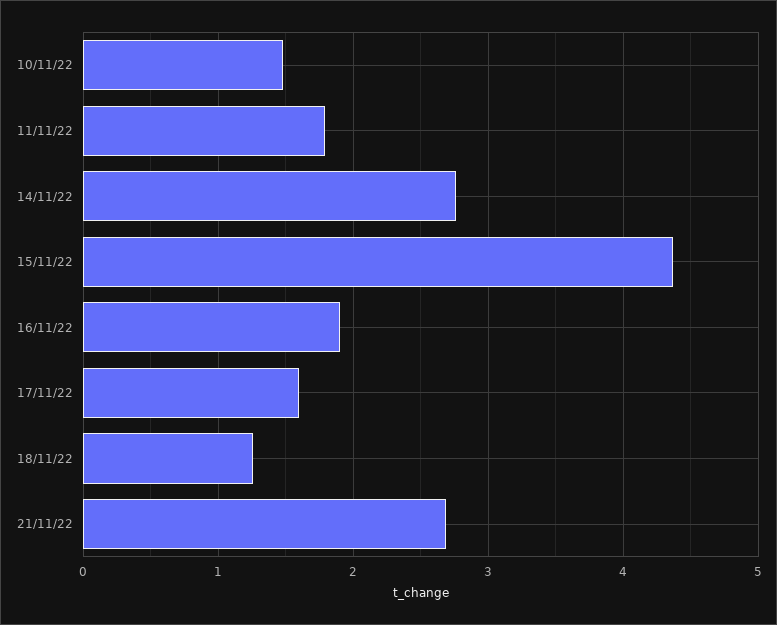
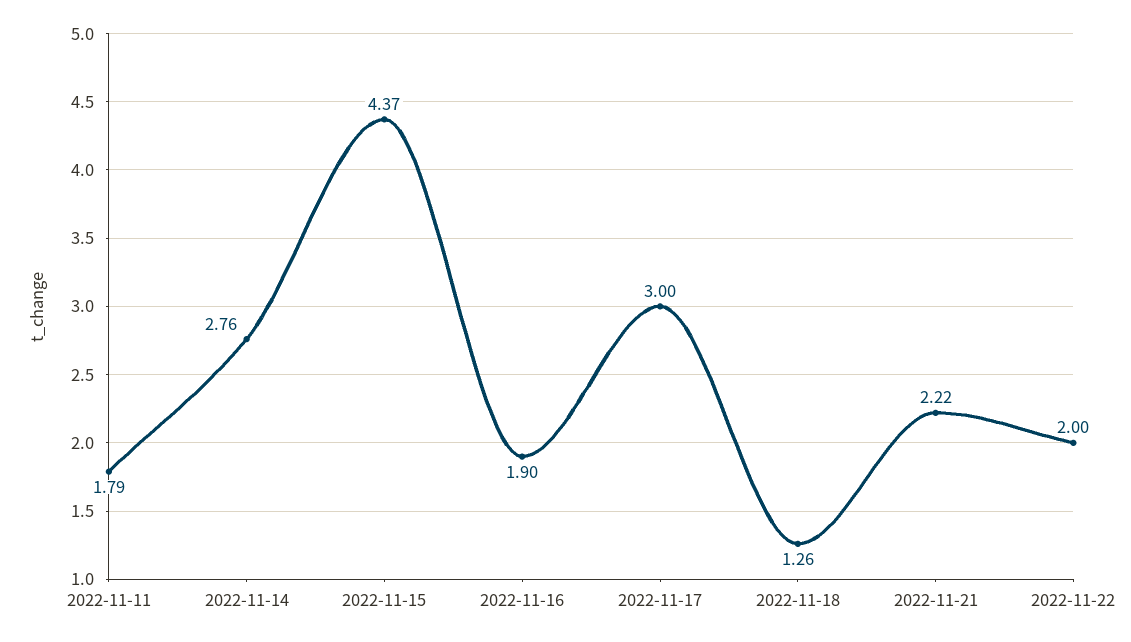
10/11/22: 1.5 -> none
17/11/22: 1.6 -> 3
21/11/22: 2.7 -> 2.22
2022-11-22: none -> 2

